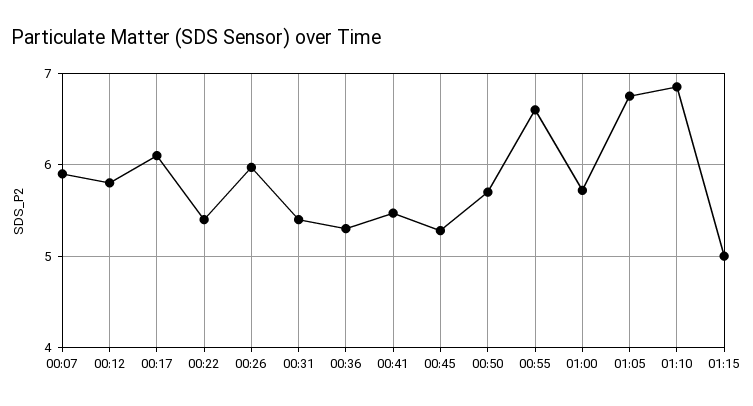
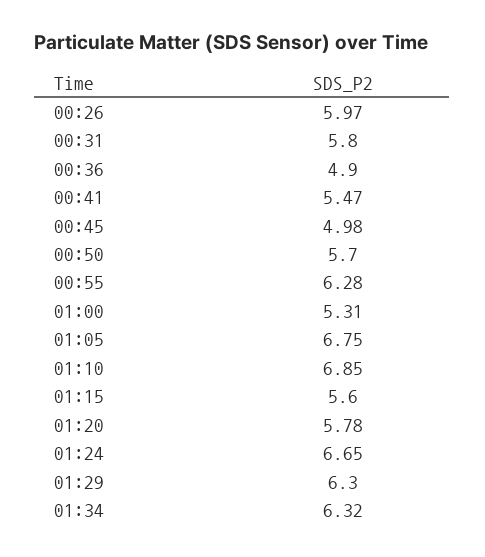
00:07: 5.9 -> none
00:12: 5.8 -> none
00:17: 6.1 -> none
00:22: 5.4 -> none
00:31: 5.4 -> 5.8
00:36: 5.3 -> 4.9
00:45: 5.3 -> 4.98
00:55: 6.6 -> 6.28
01:00: 5.7 -> 5.31
01:15: 5 -> 5.6
01:20: none -> 5.78
01:24: none -> 6.65
01:29: none -> 6.3
01:34: none -> 6.32

